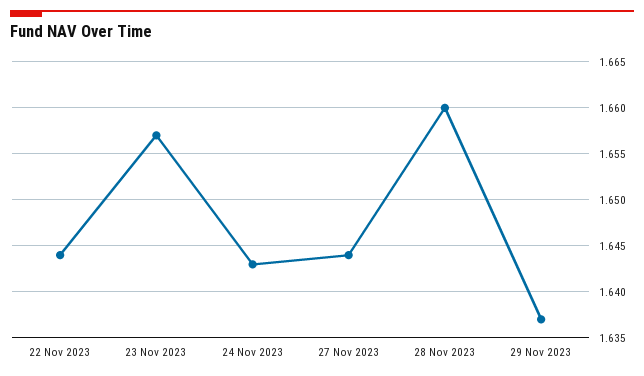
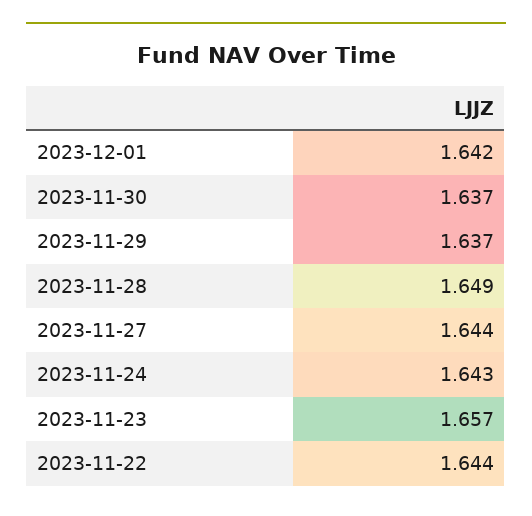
28 Nov 2023: 1.66 -> 1.649
2023-12-01: none -> 1.642
2023-11-30: none -> 1.637

